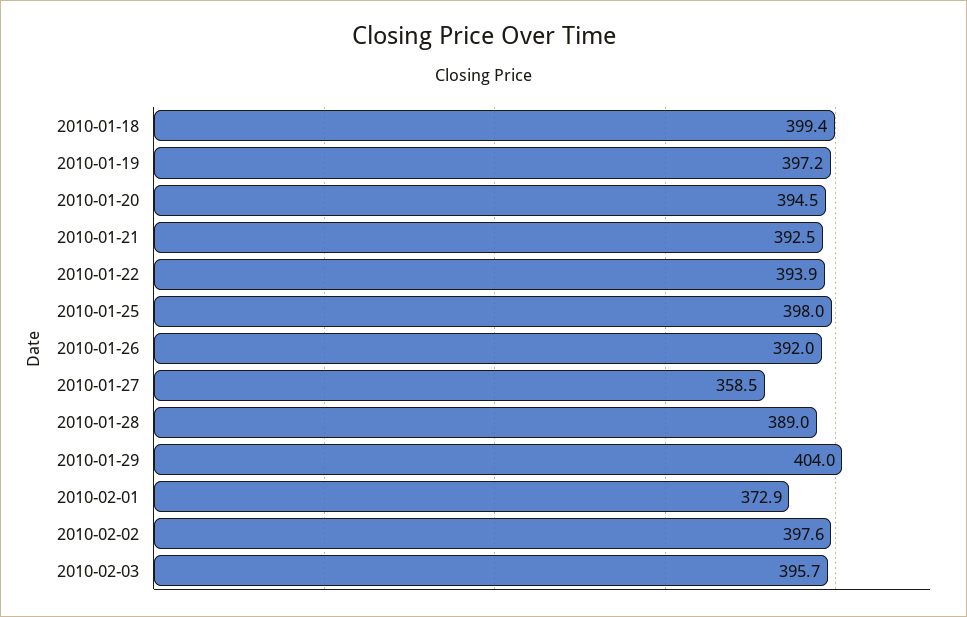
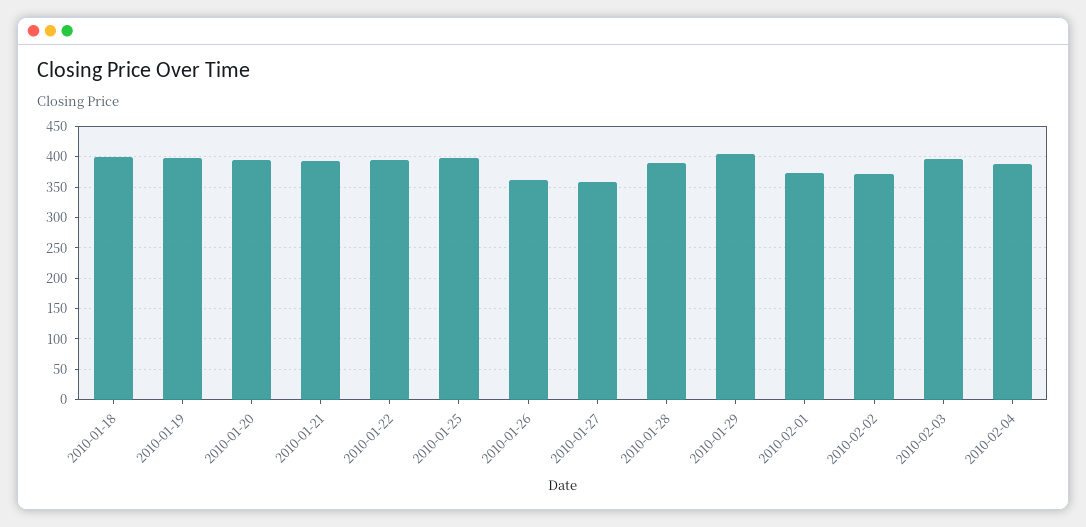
2010-01-26: 392 -> 360
2010-02-02: 397.6 -> 370
2010-02-04: none -> 390

